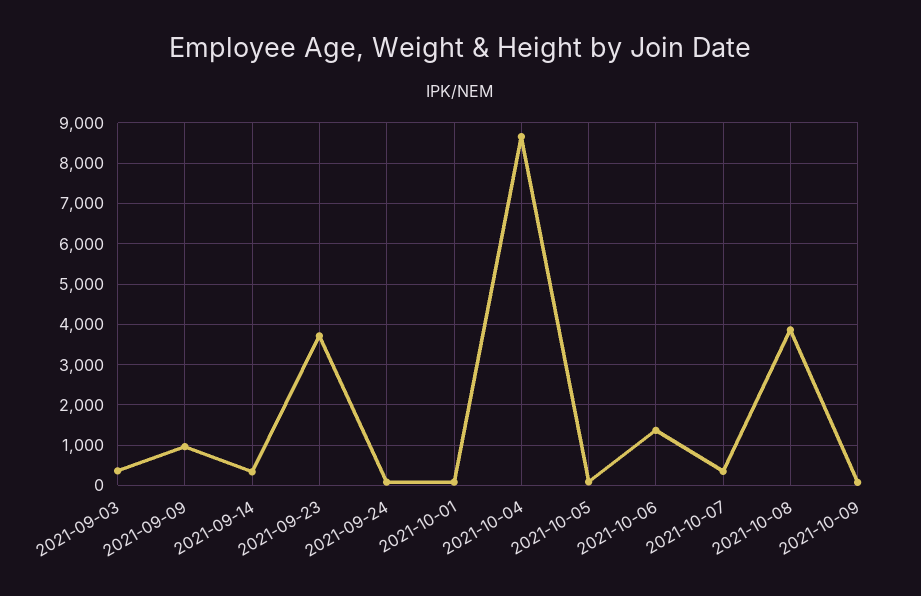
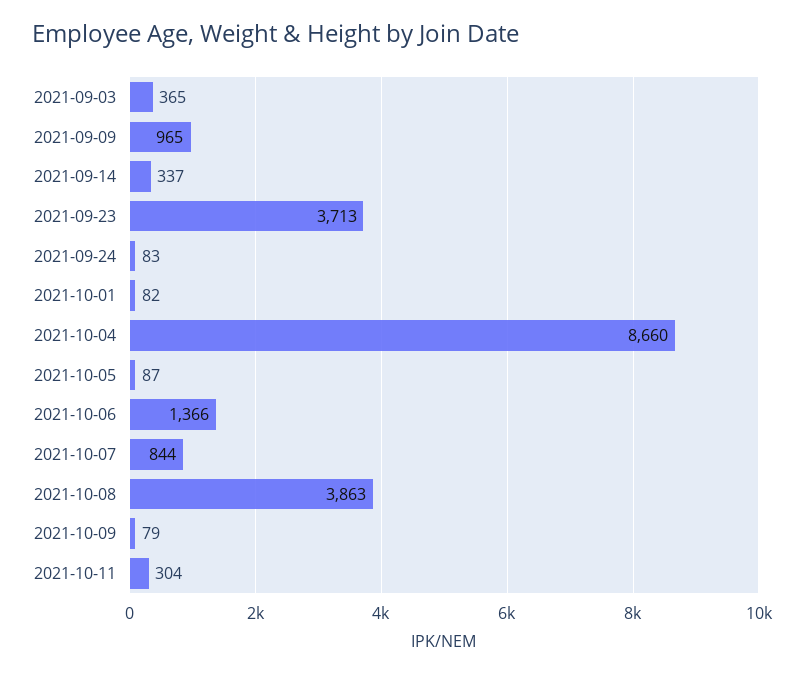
2021-10-07: 400 -> 844
2021-10-11: none -> 304

